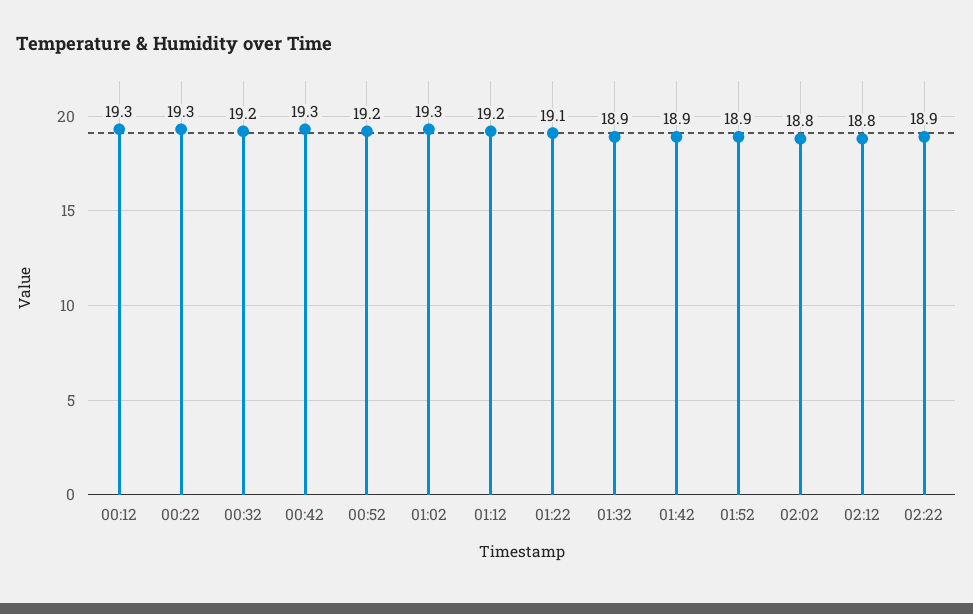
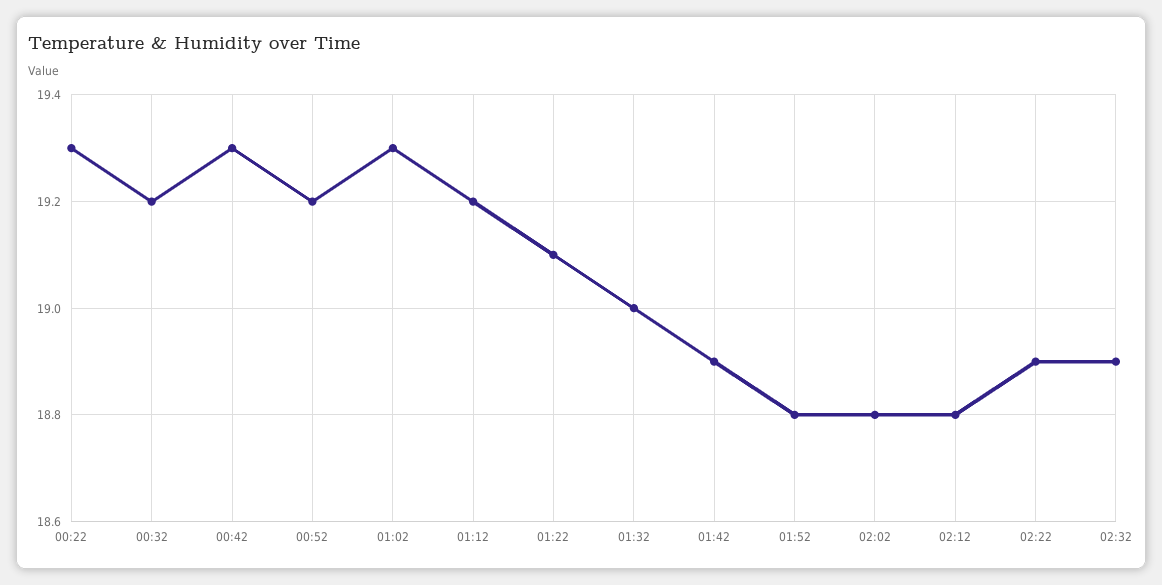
00:12: 19.3 -> none
01:32: 18.9 -> 19
01:52: 18.9 -> 18.8
02:32: none -> 18.9

